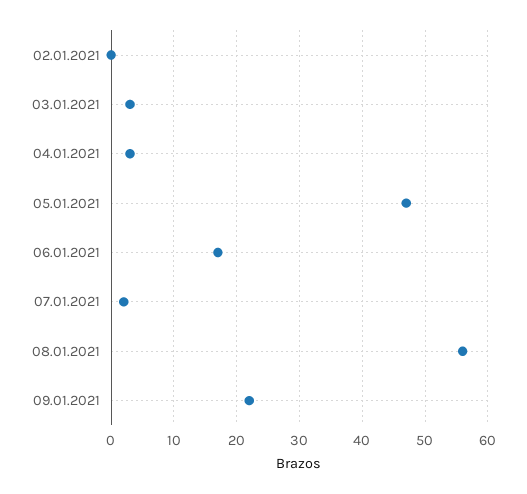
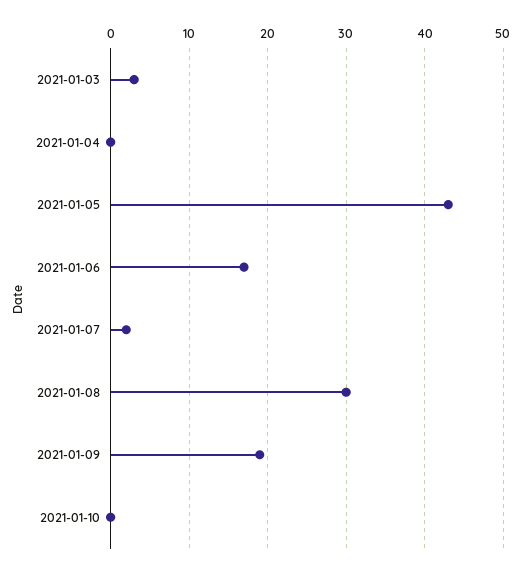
02.01.2021: 0 -> none
04.01.2021: 3 -> 0
05.01.2021: 47 -> 43
08.01.2021: 56 -> 30
09.01.2021: 22 -> 19
2021-01-10: none -> 0

